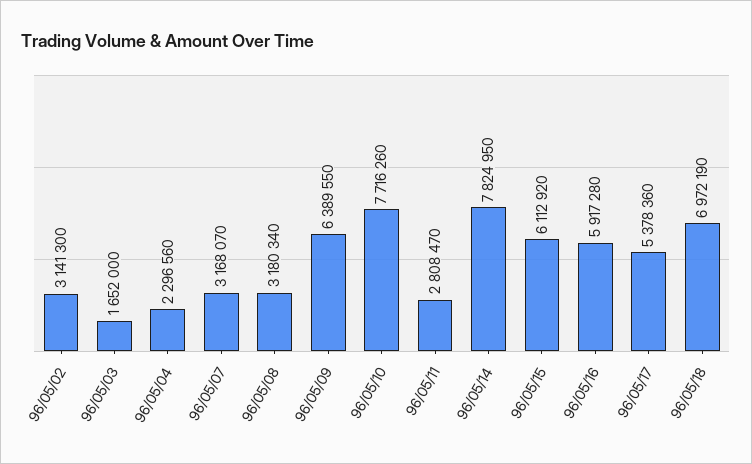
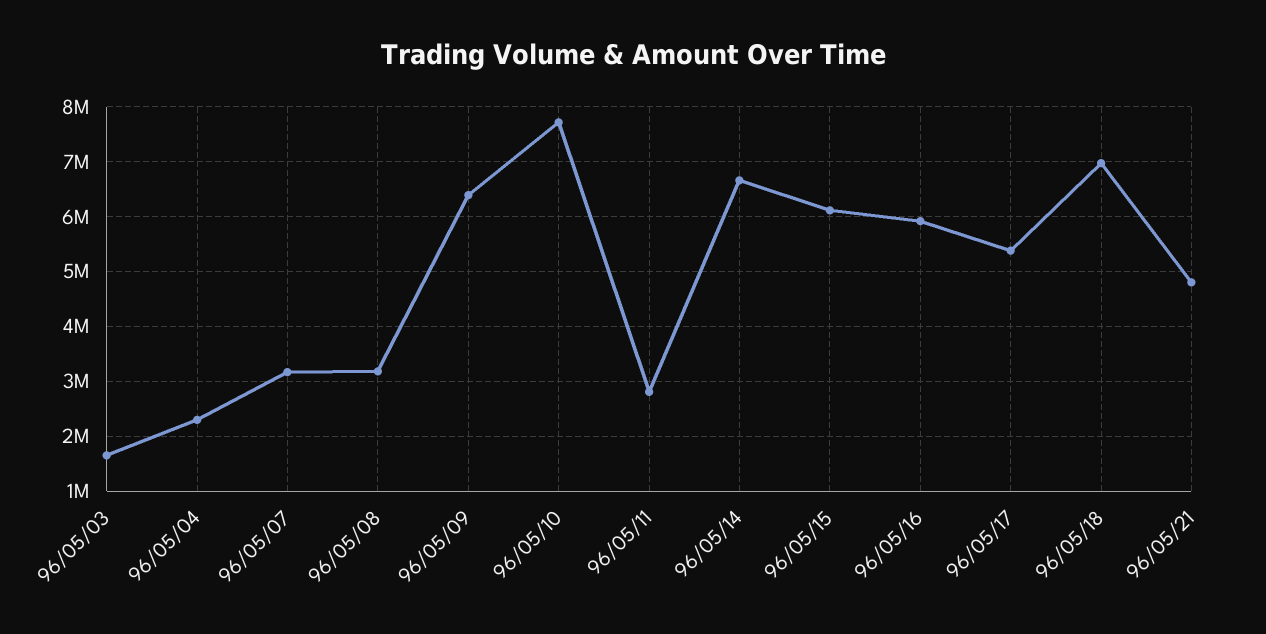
96/05/02: 3141300 -> none
96/05/14: 7824950 -> 6600000
96/05/21: none -> 4800000

